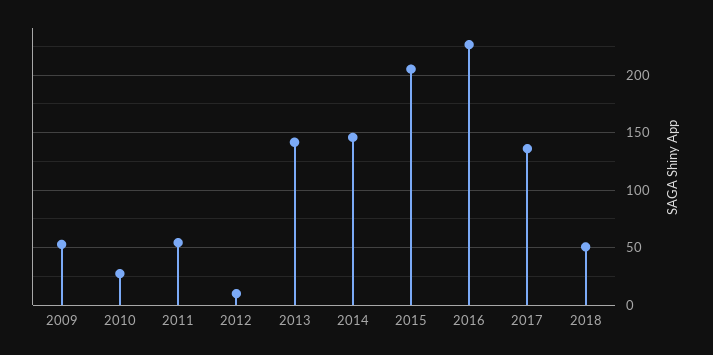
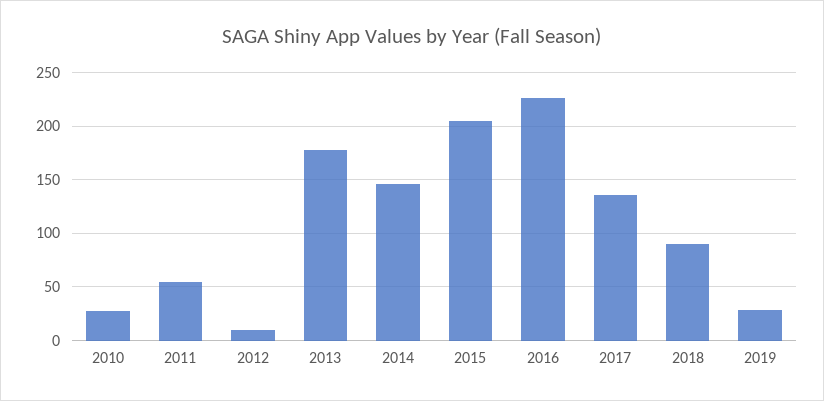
2009: 50 -> none
2013: 140 -> 180
2018: 50 -> 90
2019: none -> 30

